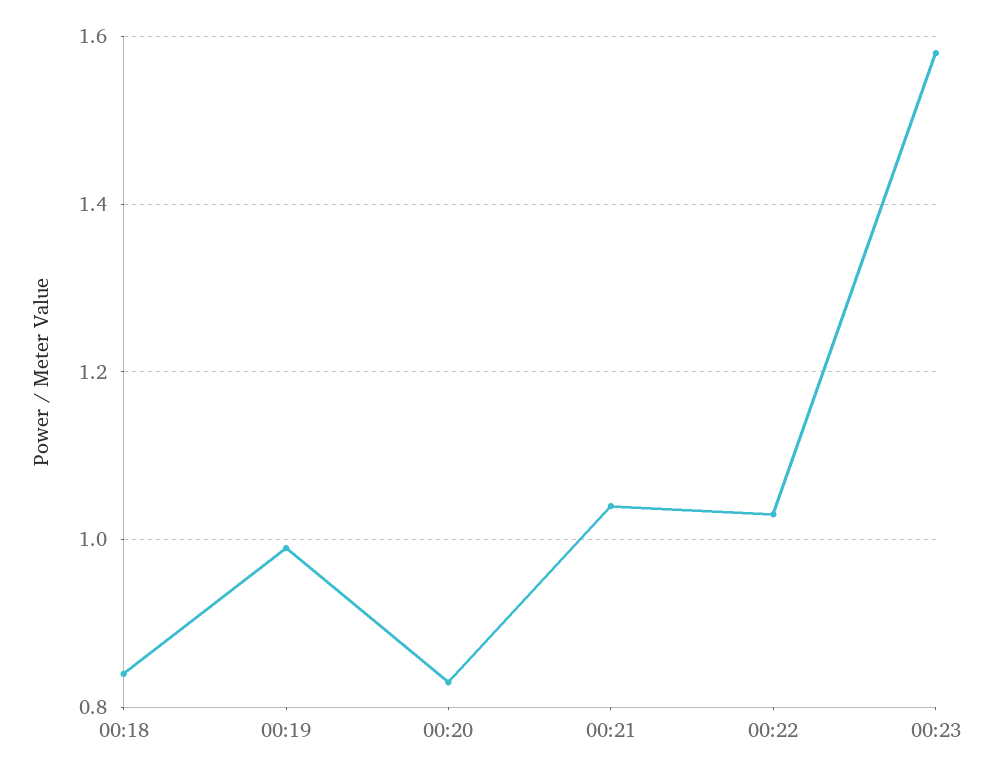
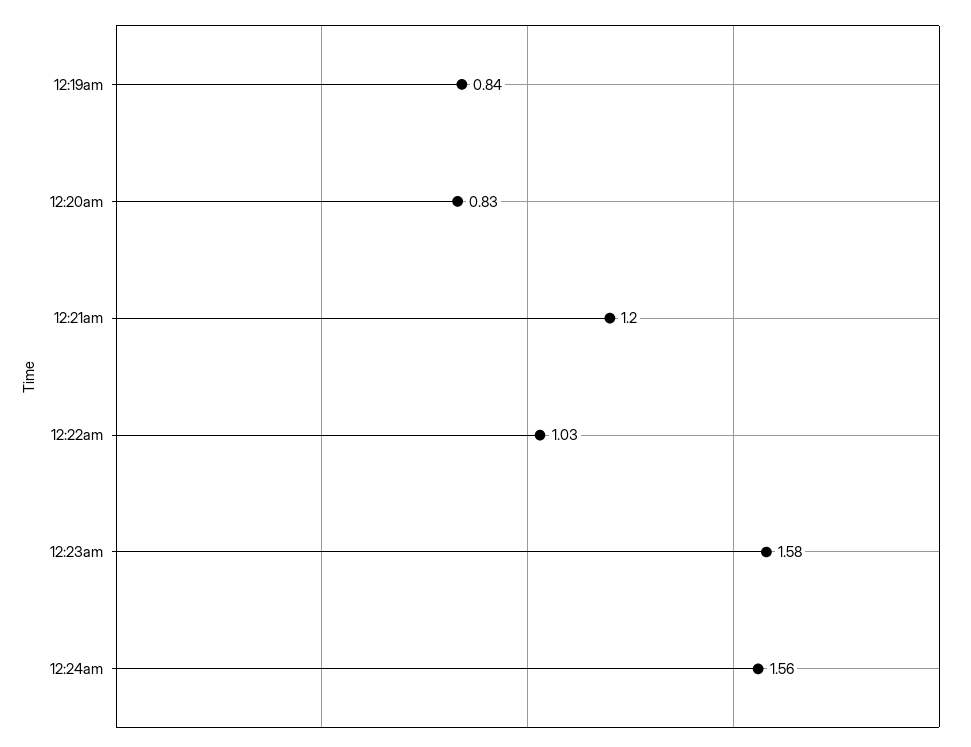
00:18: 0.85 -> none
00:19: 1 -> 0.84
00:21: 1.05 -> 1.2
12:24am: none -> 1.56

